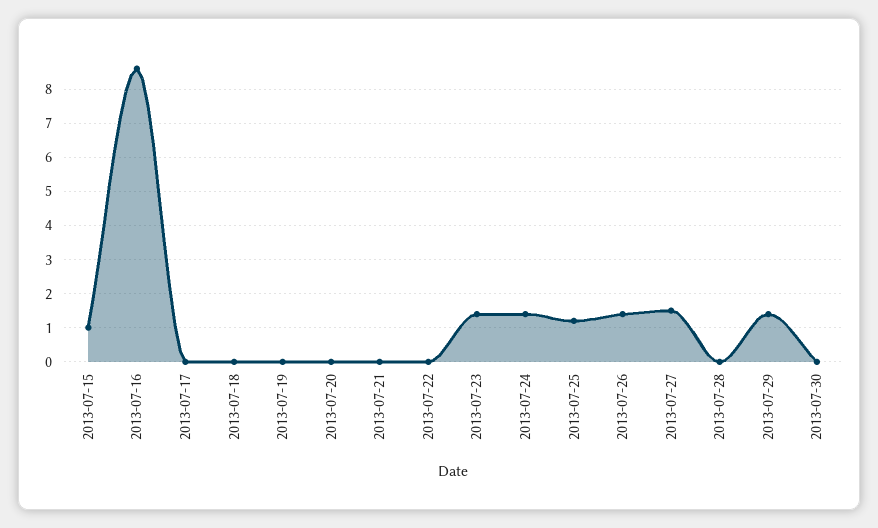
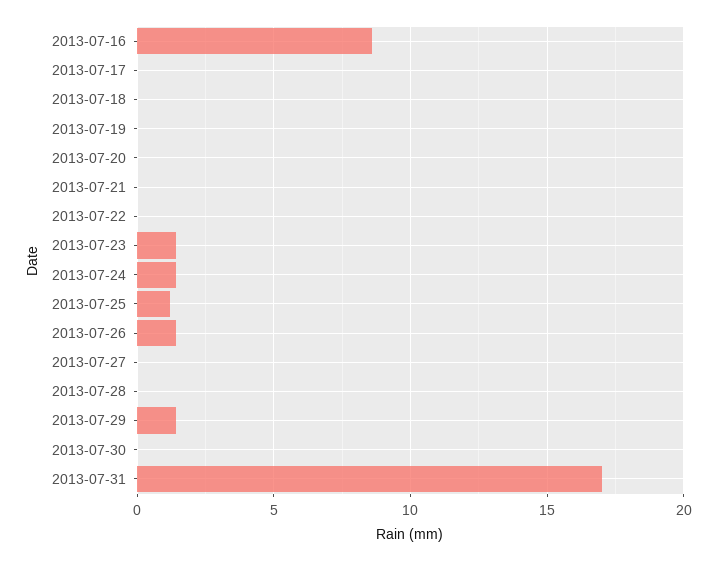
2013-07-15: 1 -> none
2013-07-27: 1.5 -> 0
2013-07-31: none -> 17

